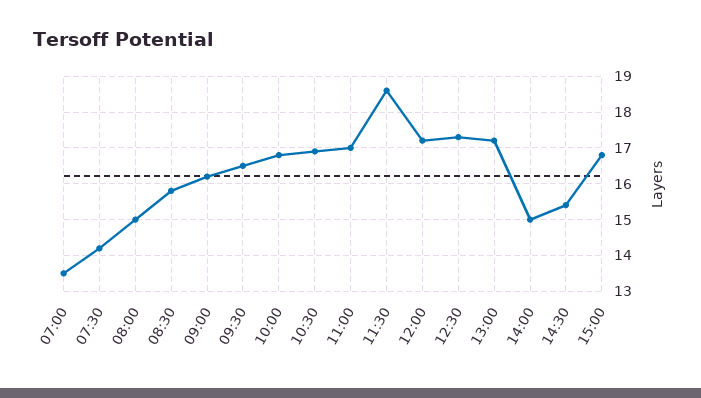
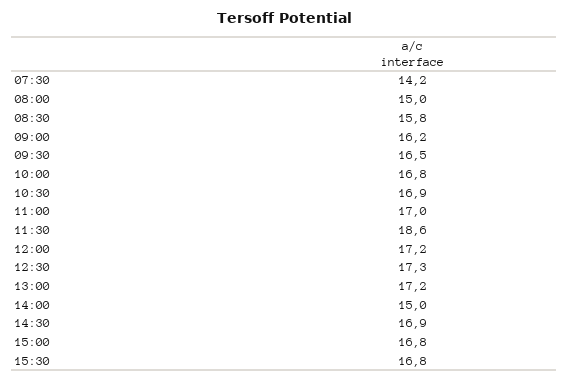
07:00: 13.5 -> none
14:30: 15.5 -> 16.9
15:30: none -> 16.8

